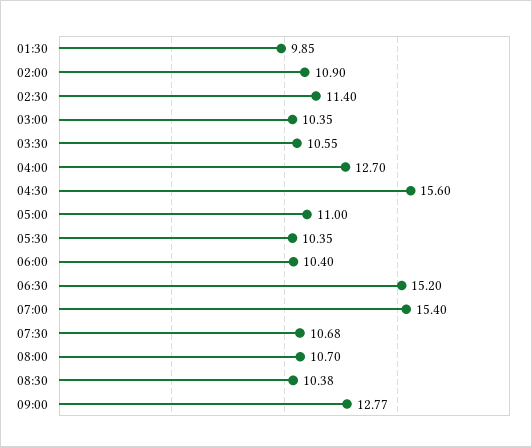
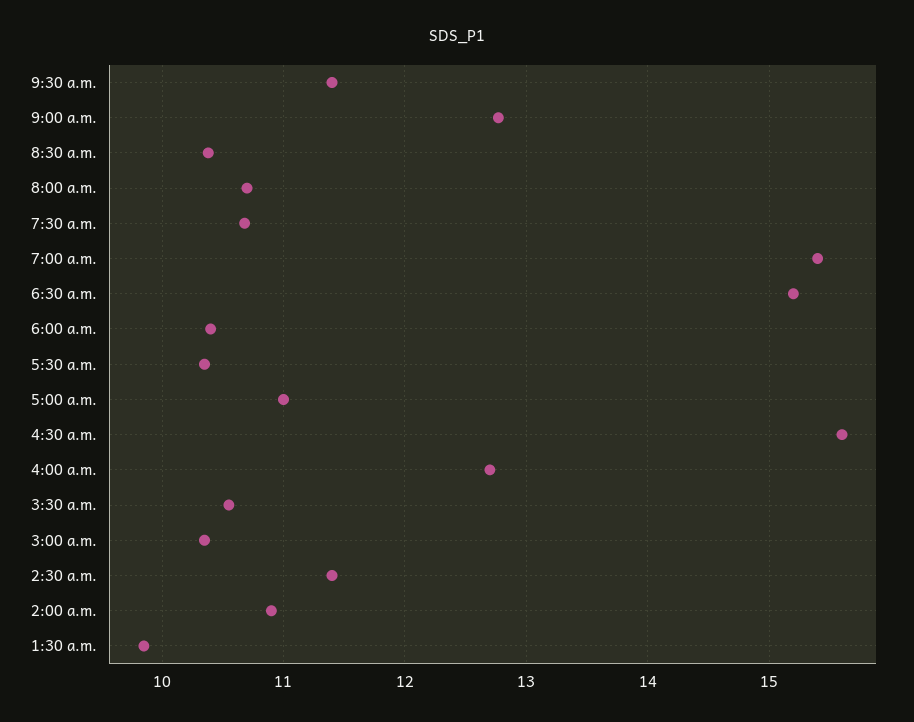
9:30 a.m.: none -> 11.4

